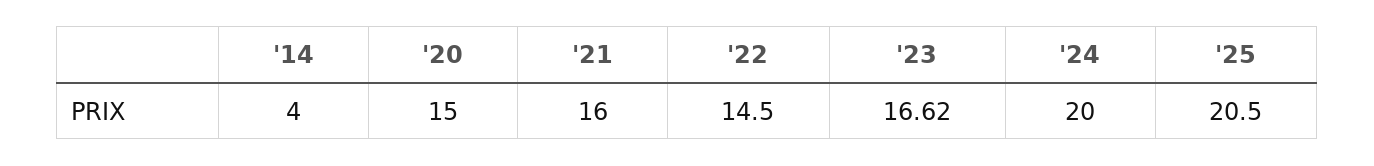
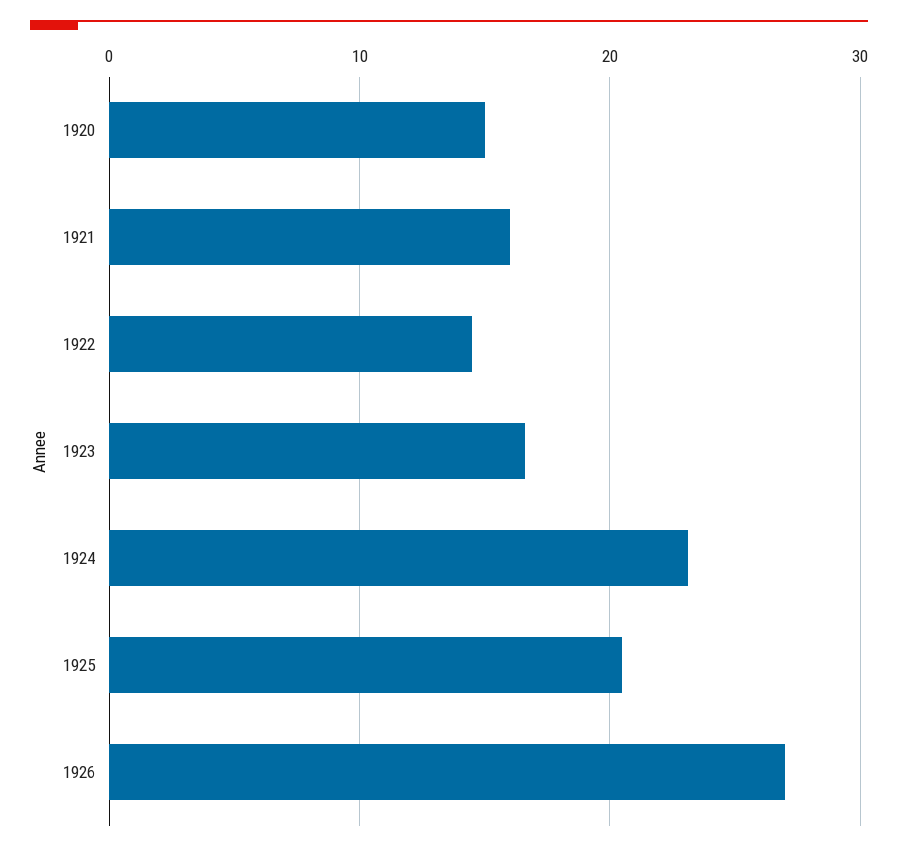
'14: 4 -> none
'24: 20 -> 23
1926: none -> 27

